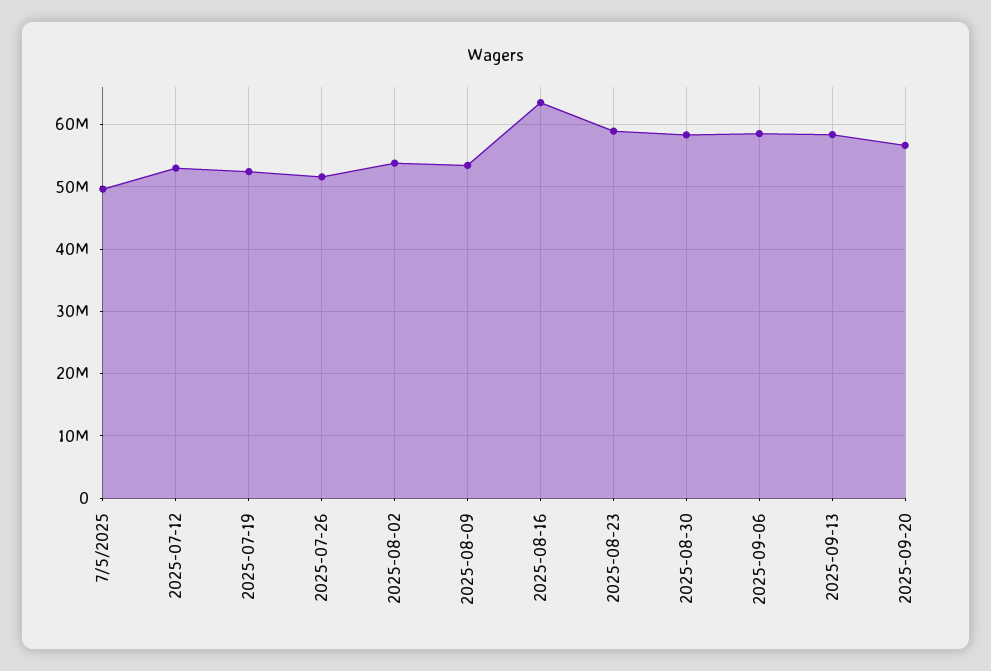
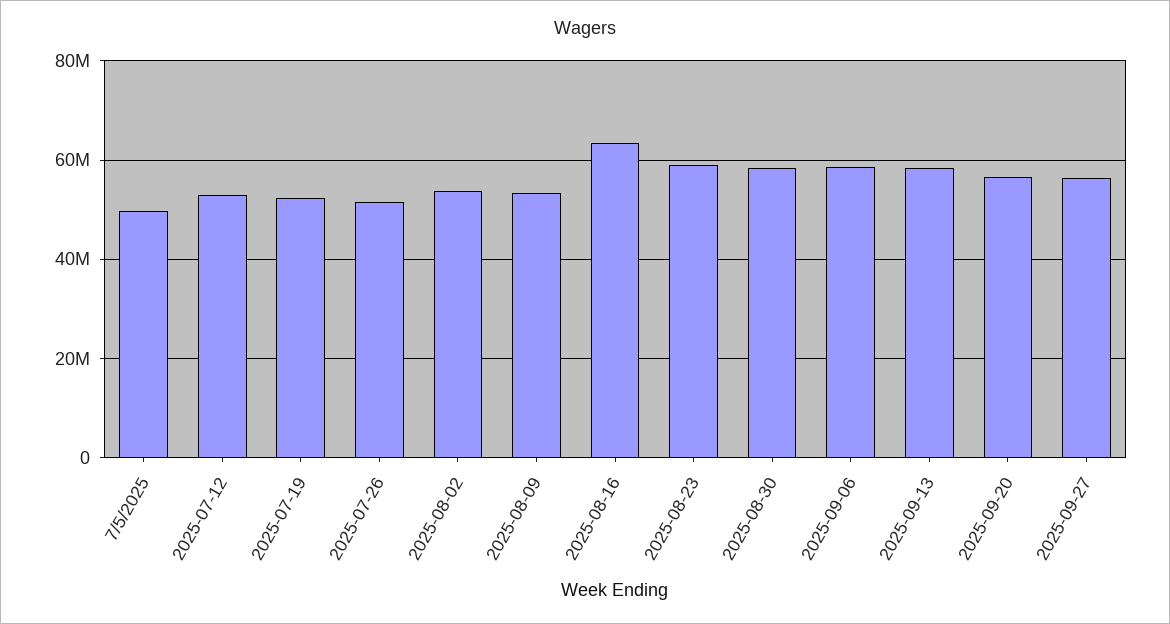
2025-09-27: none -> 56000000

